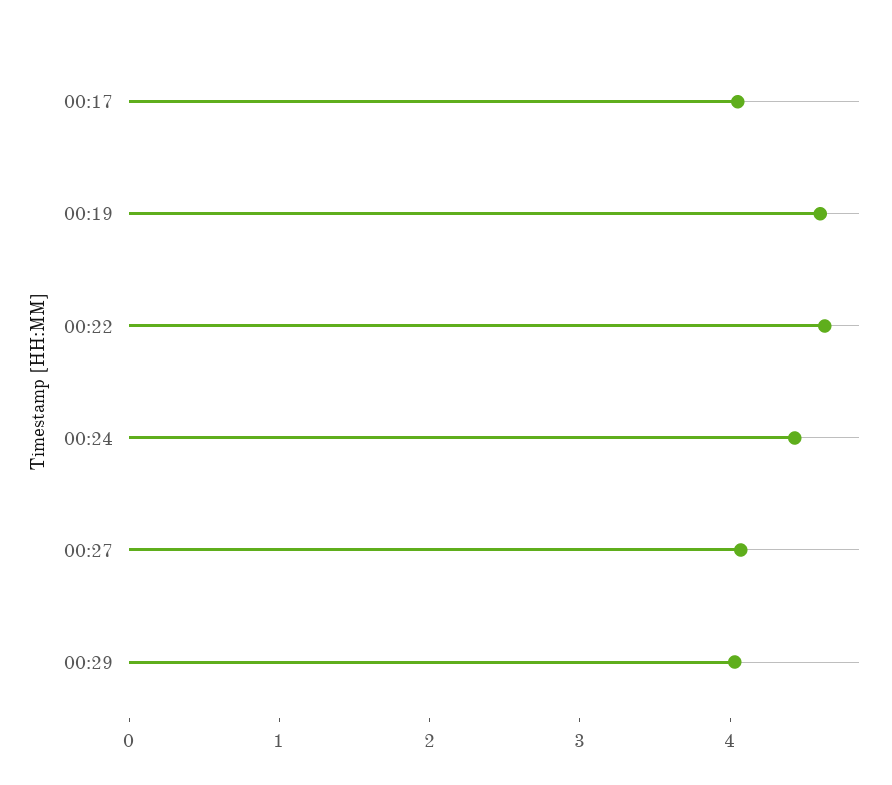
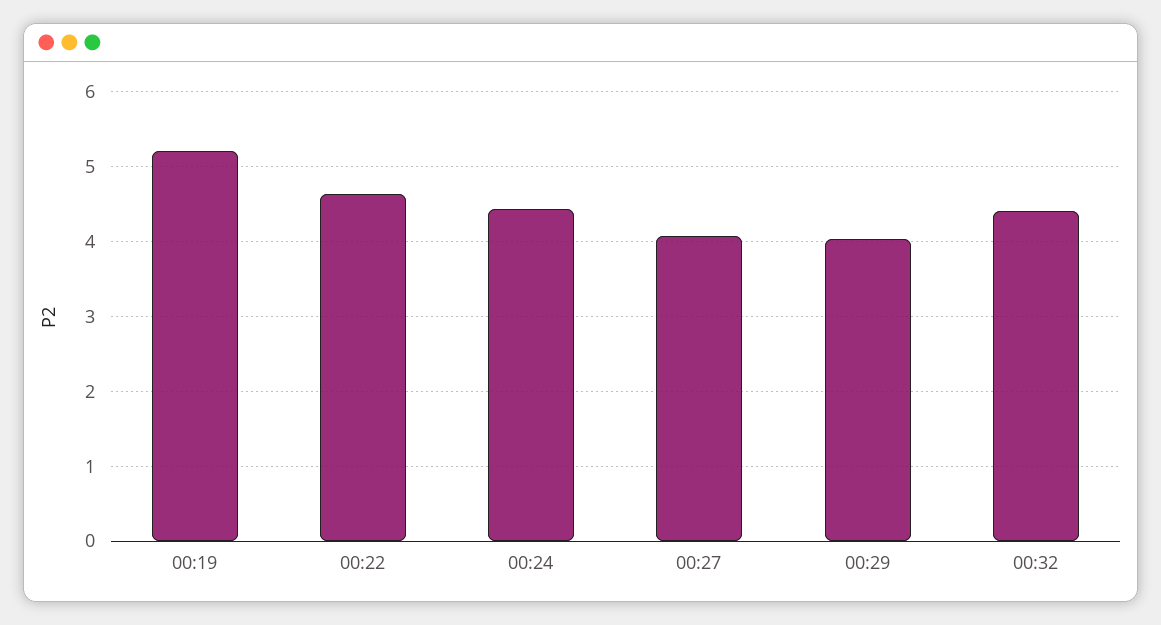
00:17: 4 -> none
00:19: 4.6 -> 5.2
00:32: none -> 4.4

